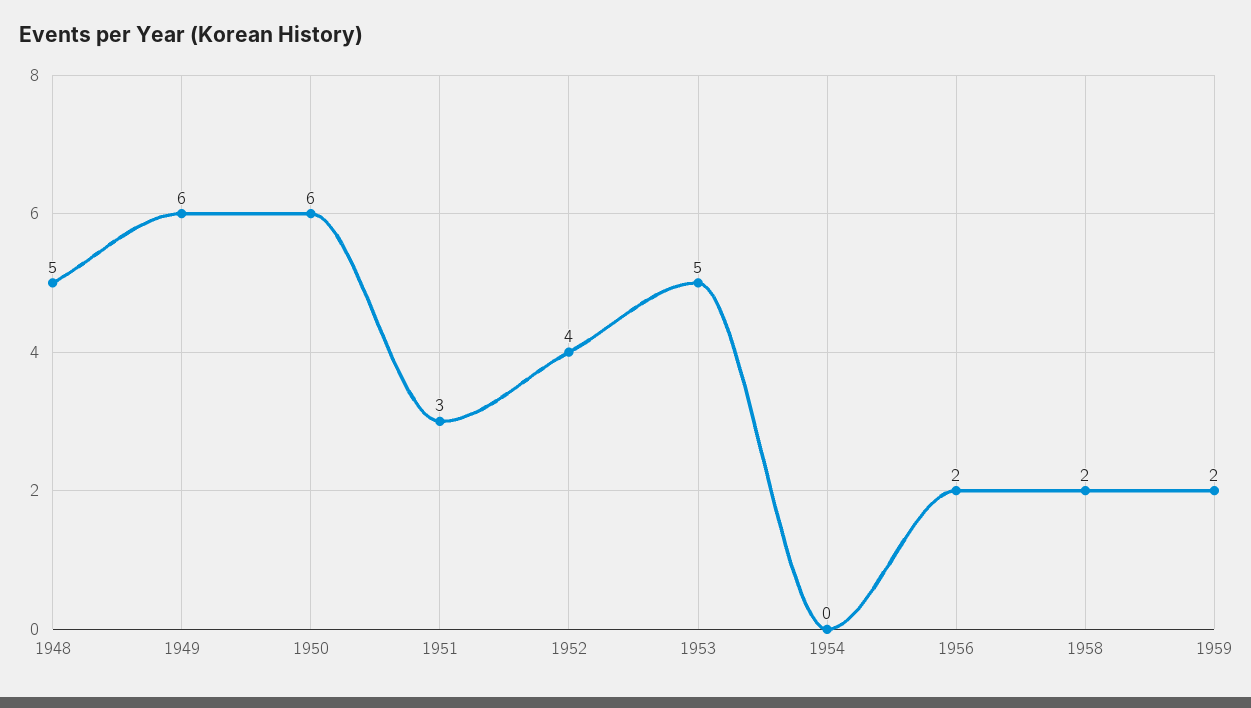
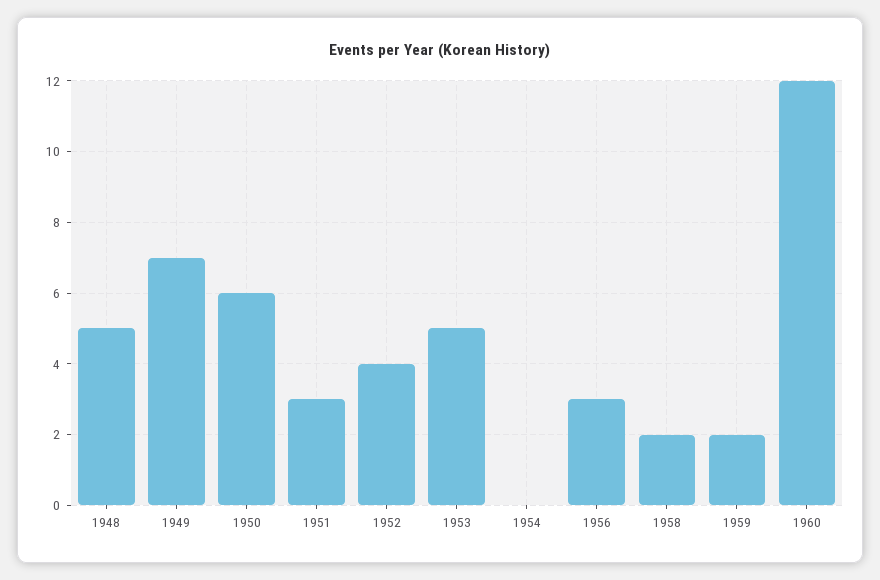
1949: 6 -> 7
1956: 2 -> 3
1960: none -> 12

